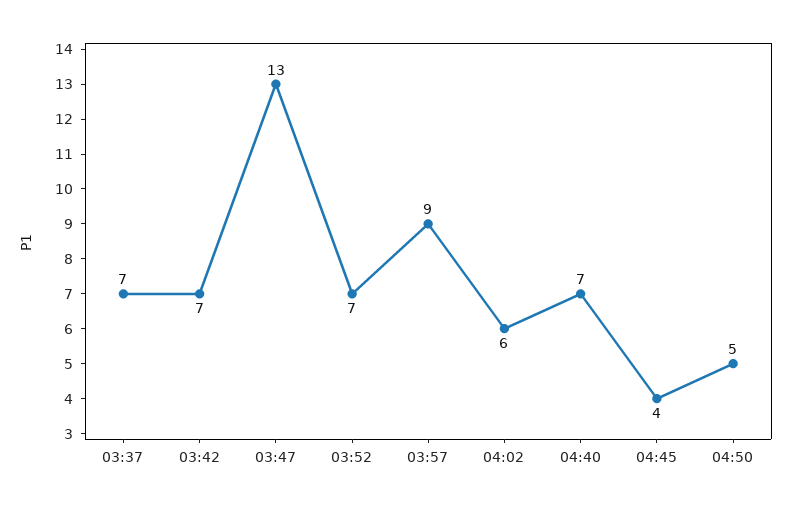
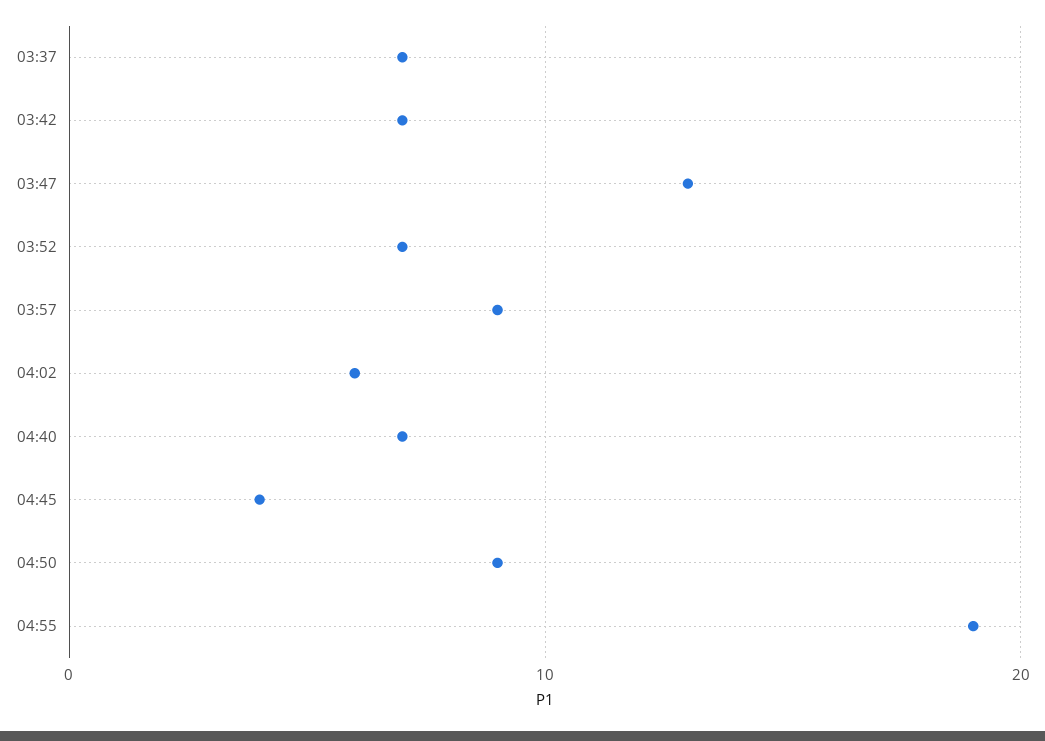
04:50: 5 -> 9
04:55: none -> 19

